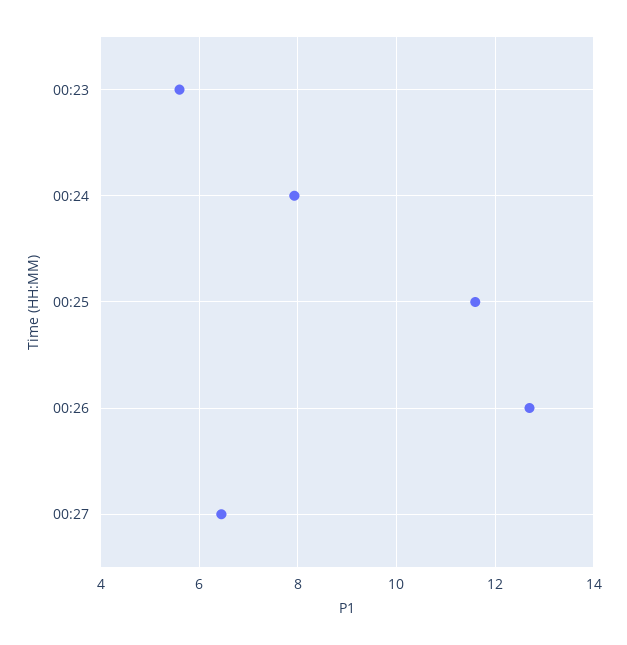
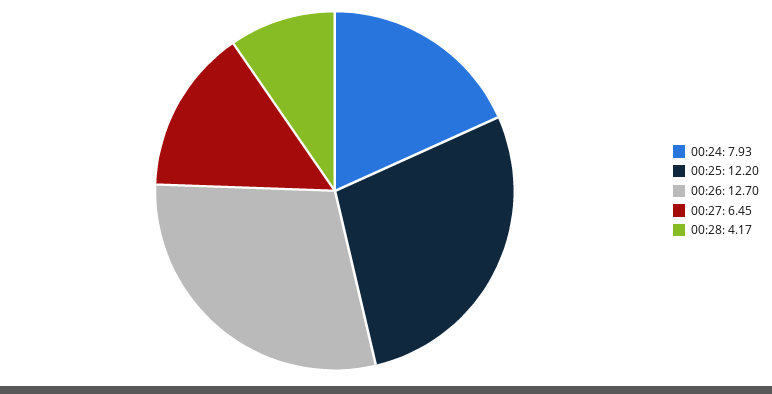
00:23: 5.6 -> none
00:25: 11.6 -> 12.2
00:28: none -> 4.17

